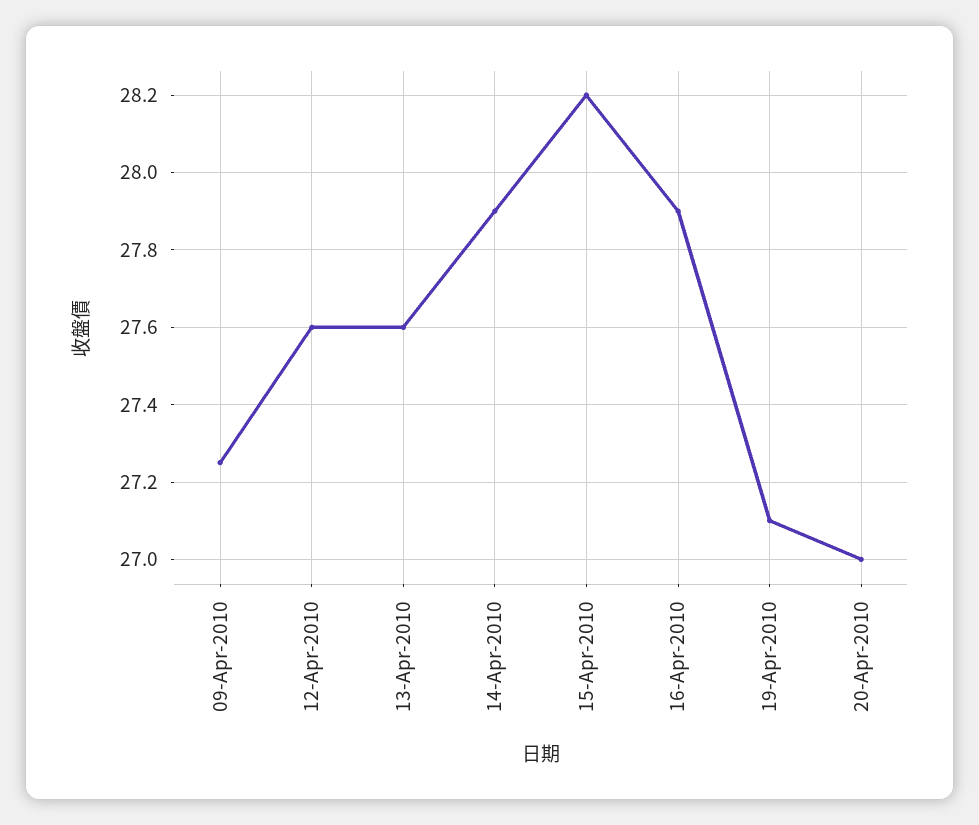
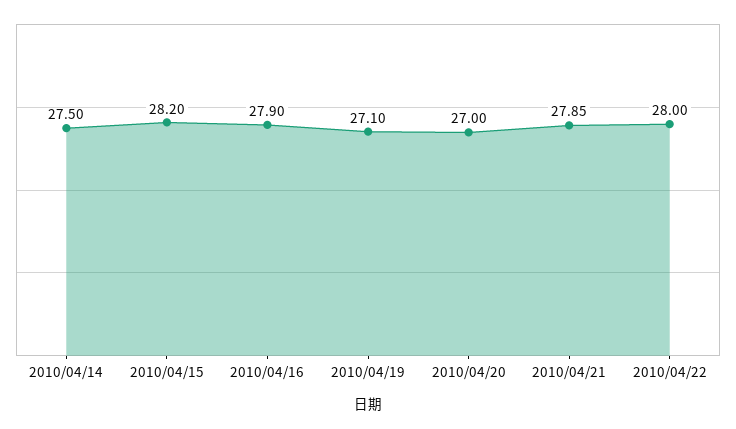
09-Apr-2010: 27.25 -> none
12-Apr-2010: 27.6 -> none
13-Apr-2010: 27.6 -> none
14-Apr-2010: 27.9 -> 27.5
2010/04/21: none -> 27.85
2010/04/22: none -> 28

